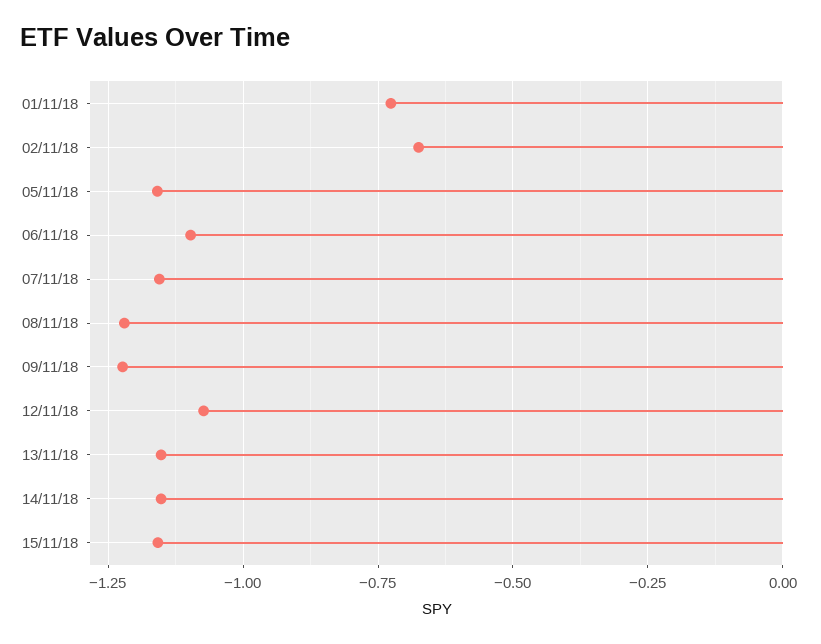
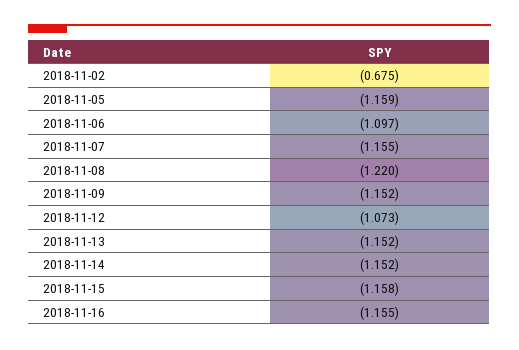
01/11/18: -0.725 -> none
09/11/18: -1.225 -> -1.152
2018-11-16: none -> -1.155

